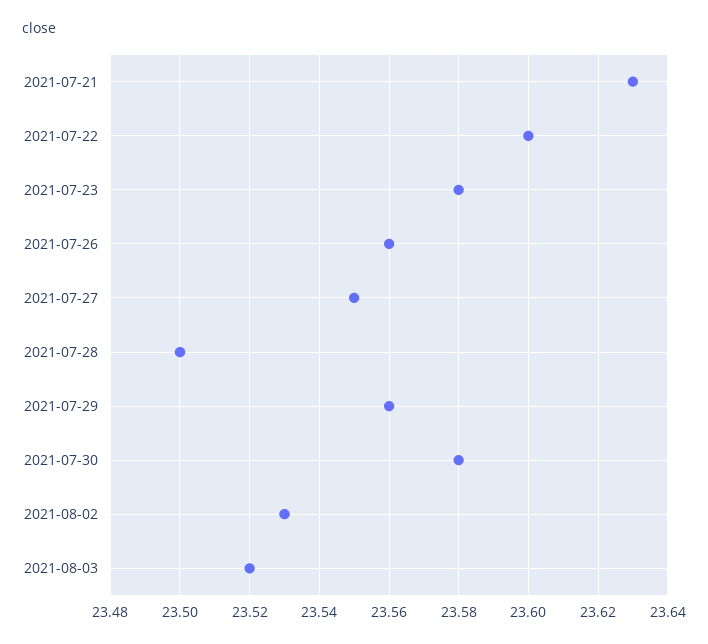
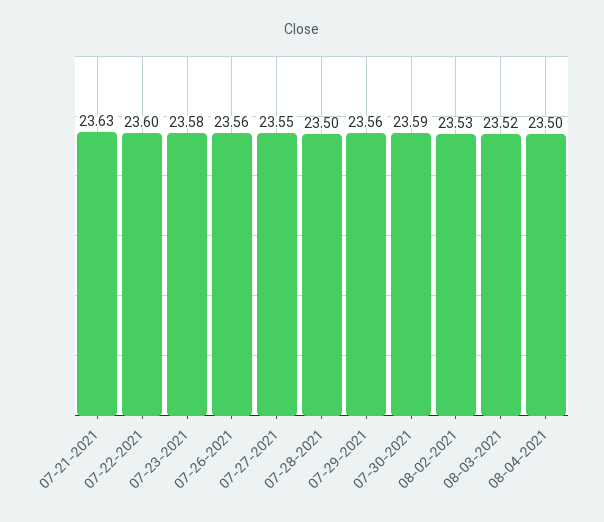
2021-07-30: 23.58 -> 23.59
08-04-2021: none -> 23.5

